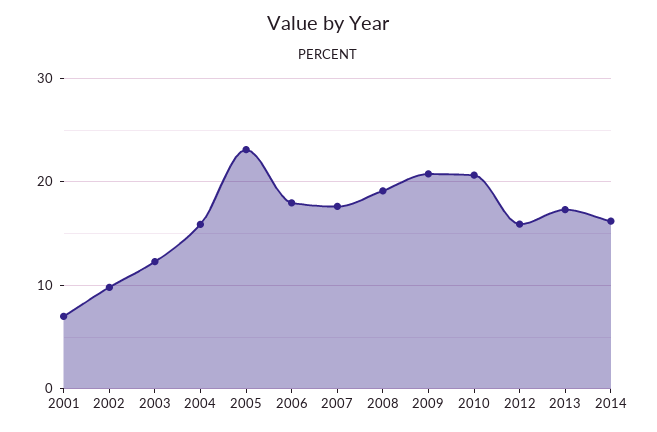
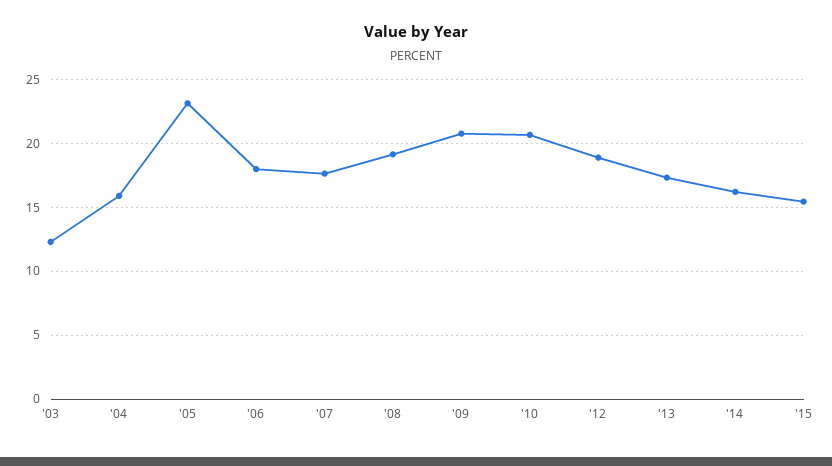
2001: 7 -> none
2002: 10 -> none
2012: 16 -> 19
'15: none -> 15.5

